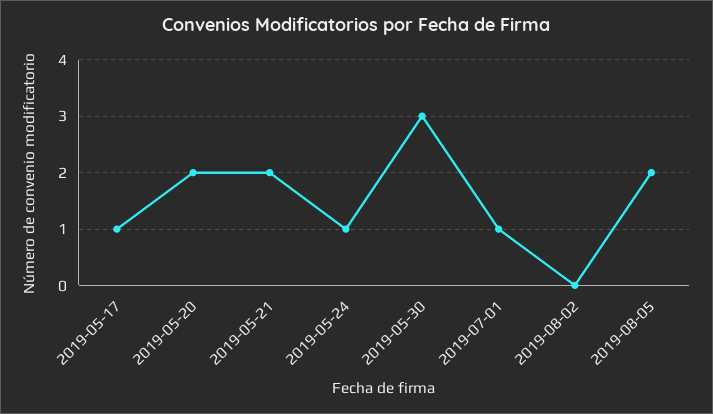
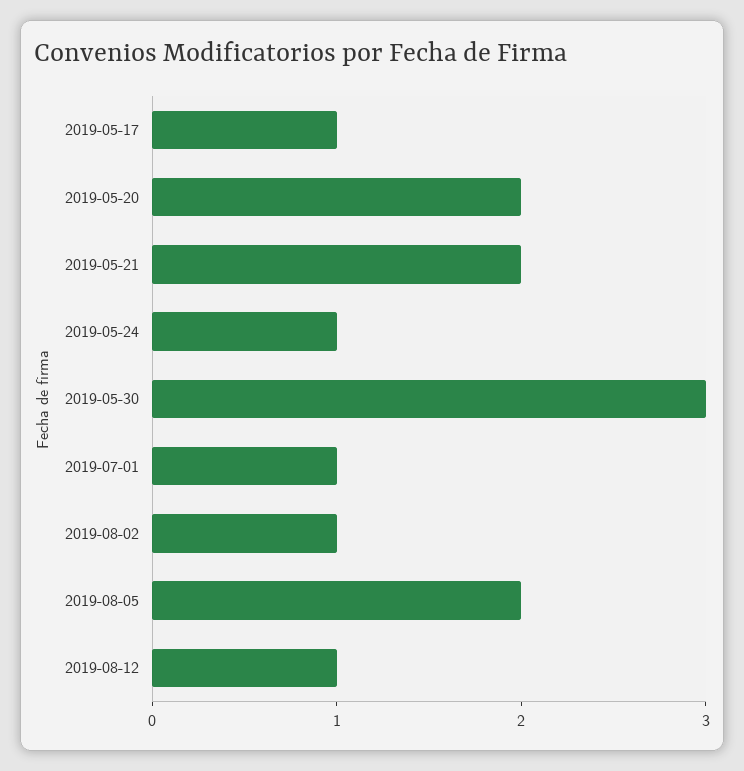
2019-08-02: 0 -> 1
2019-08-12: none -> 1

